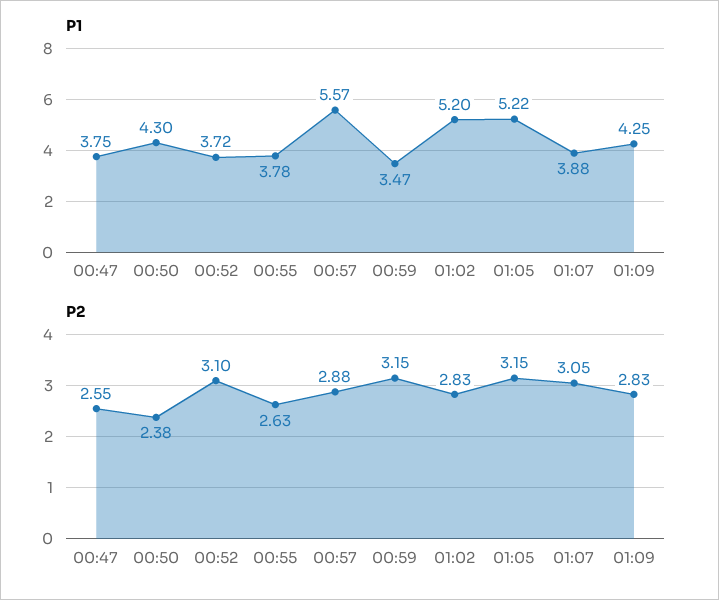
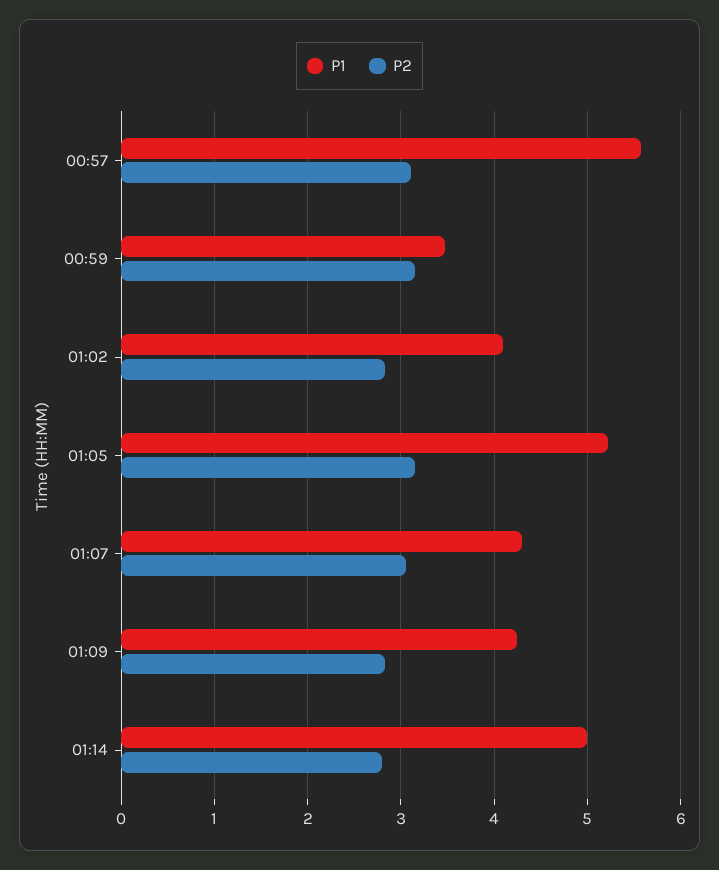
P1, 00:47: 3.75 -> none
P1, 00:50: 4.3 -> none
P1, 00:52: 3.72 -> none
P1, 00:55: 3.78 -> none
P1, 01:02: 5.2 -> 4.1
P1, 01:07: 3.88 -> 4.3
P2, 00:47: 2.55 -> none
P2, 00:50: 2.38 -> none
P2, 00:52: 3.1 -> none
P2, 00:55: 2.63 -> none
P2, 00:57: 2.88 -> 3.1
P1, 01:14: none -> 5
P2, 01:14: none -> 2.8

